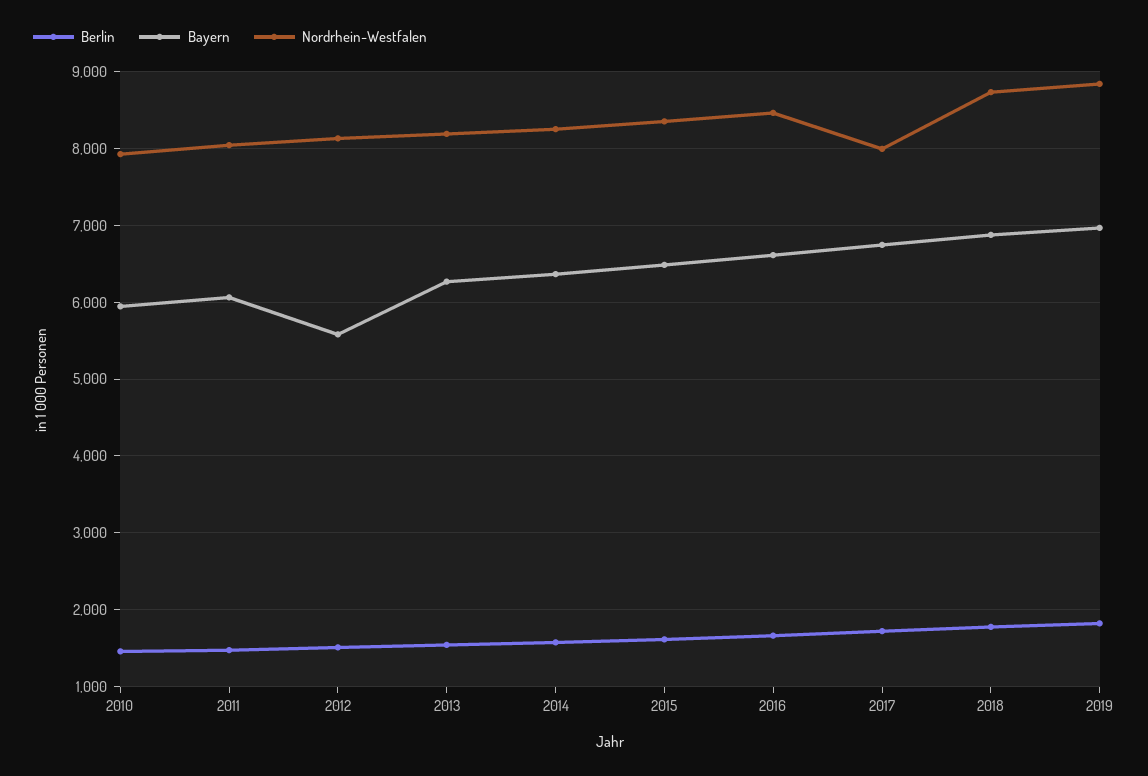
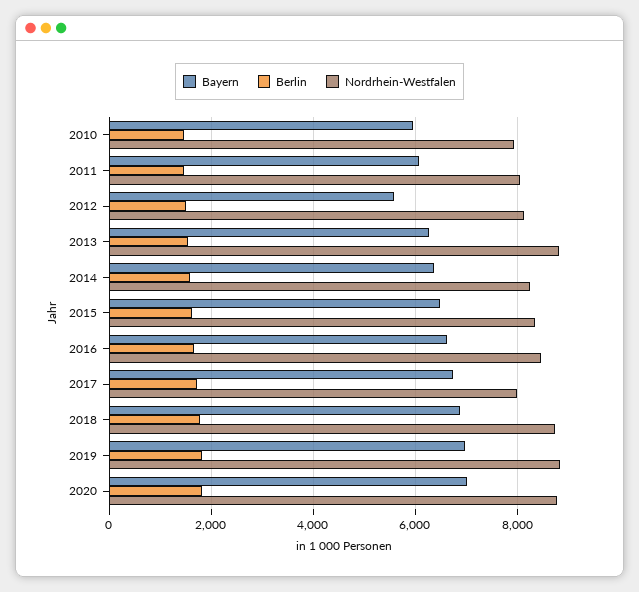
Nordrhein-Westfalen, 2013: 8200 -> 8800
Bayern, 2020: none -> 7000
Berlin, 2020: none -> 1800
Nordrhein-Westfalen, 2020: none -> 8800

